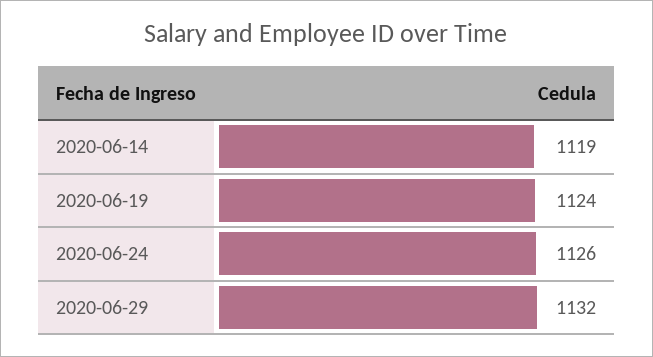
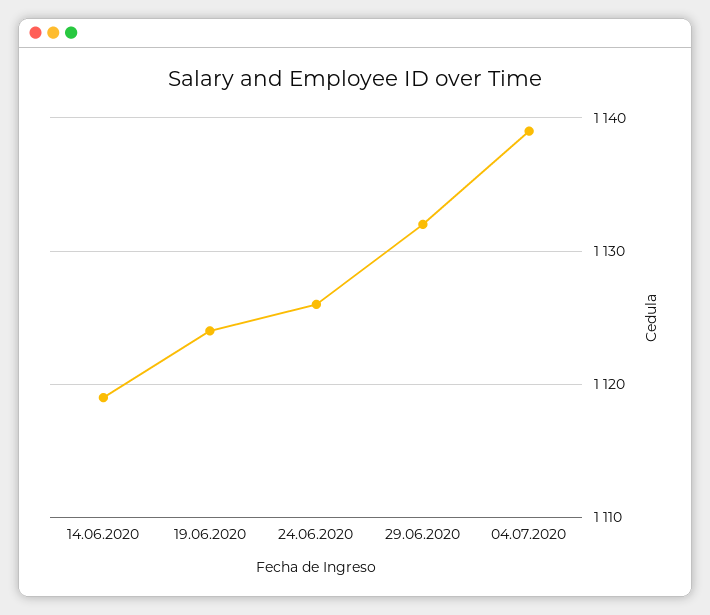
04.07.2020: none -> 1139

